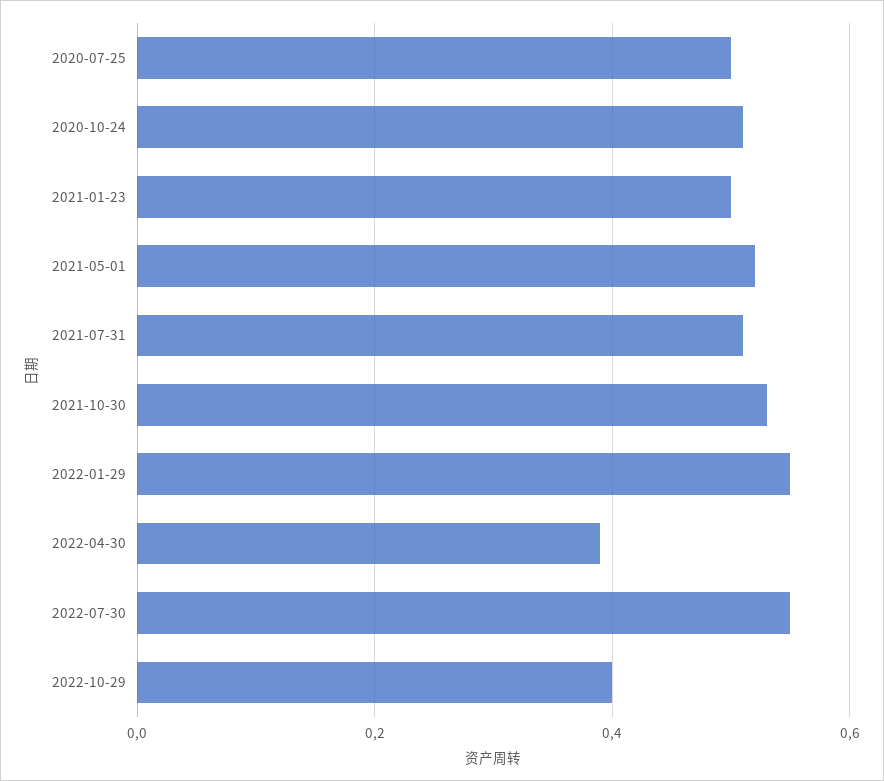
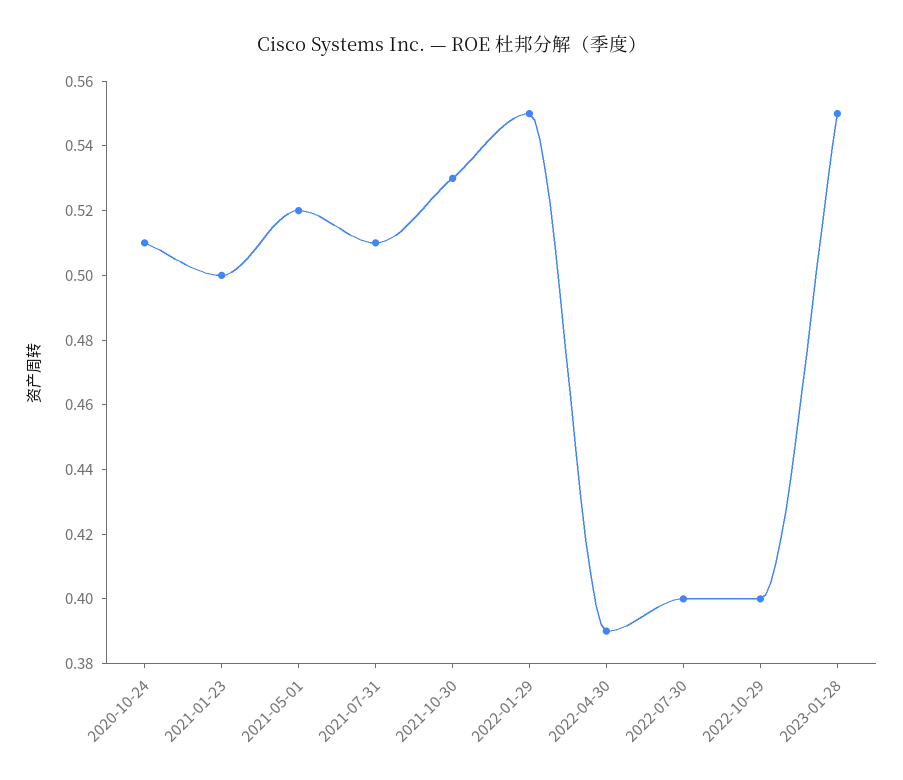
2020-07-25: 0.5 -> none
2022-07-30: 0.55 -> 0.4
2023-01-28: none -> 0.55

